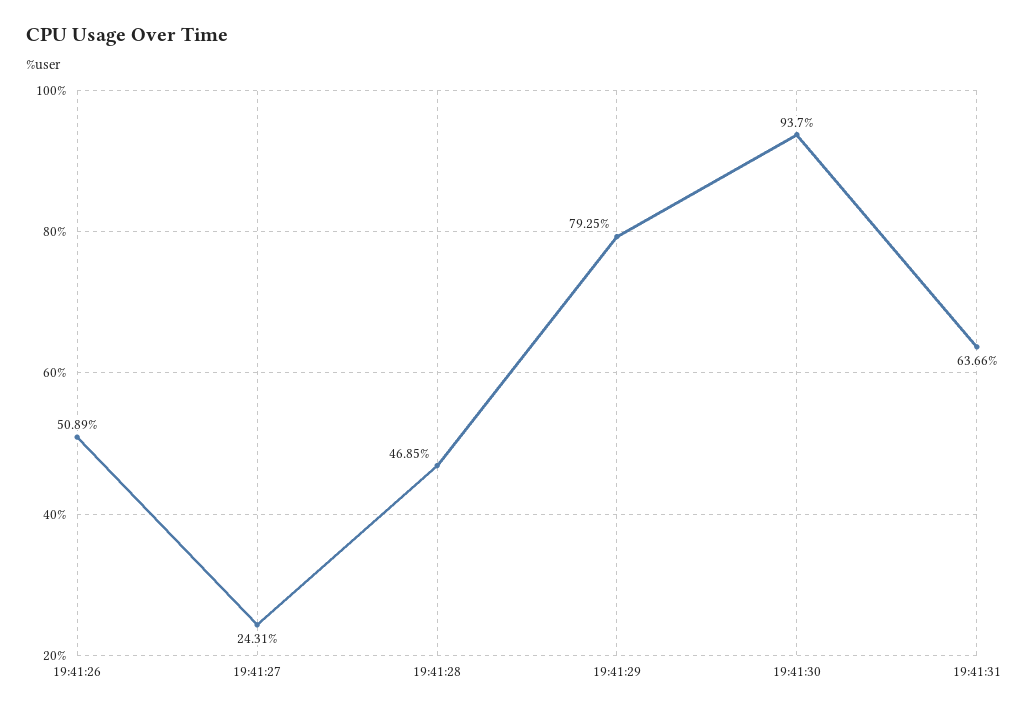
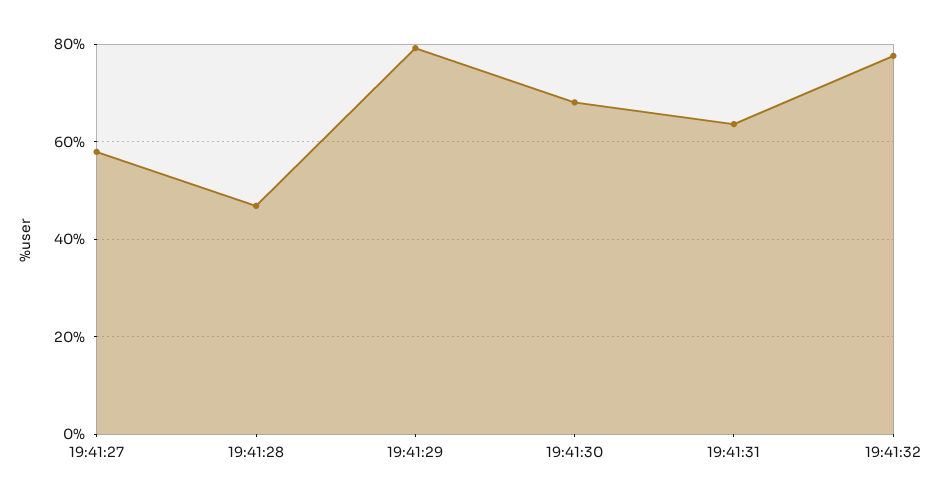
19:41:26: 50.89 -> none
19:41:27: 24.31 -> 58
19:41:30: 93.7 -> 68
19:41:32: none -> 78

